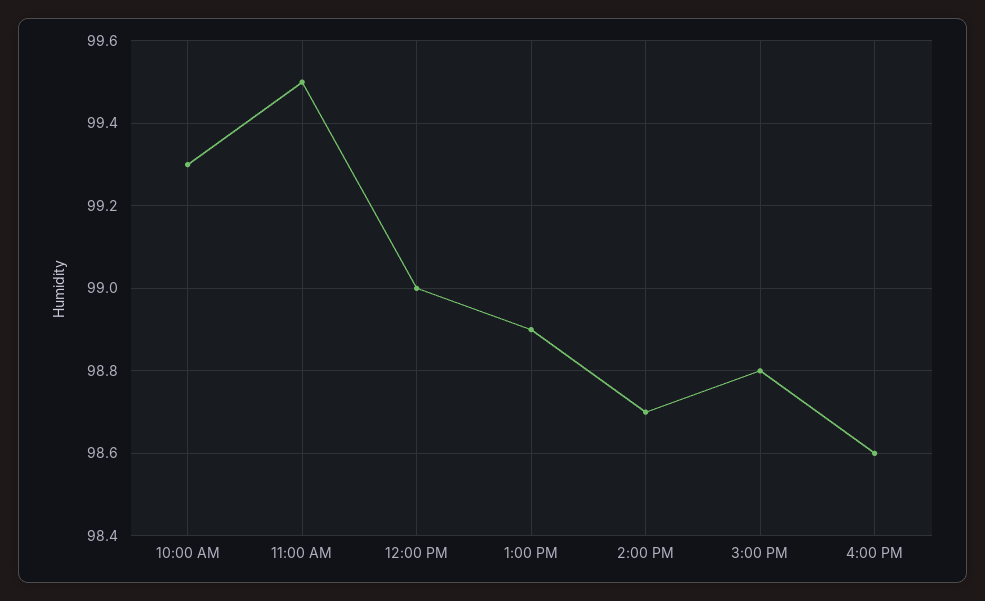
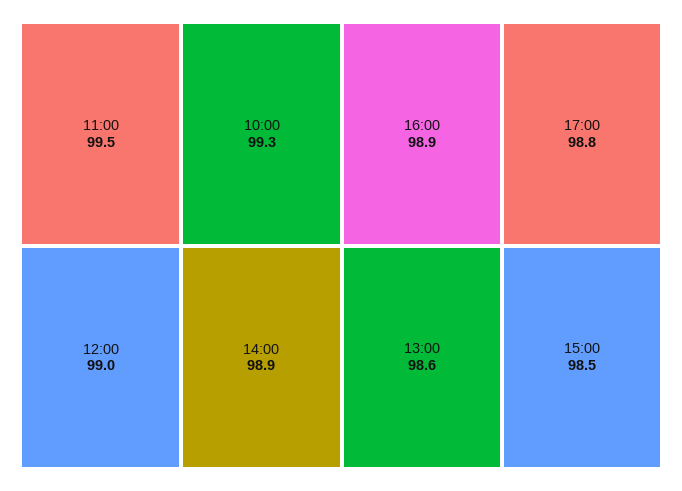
1:00 PM: 98.9 -> 98.6
2:00 PM: 98.7 -> 98.9
3:00 PM: 98.8 -> 98.5
4:00 PM: 98.6 -> 98.9
17:00: none -> 98.8

